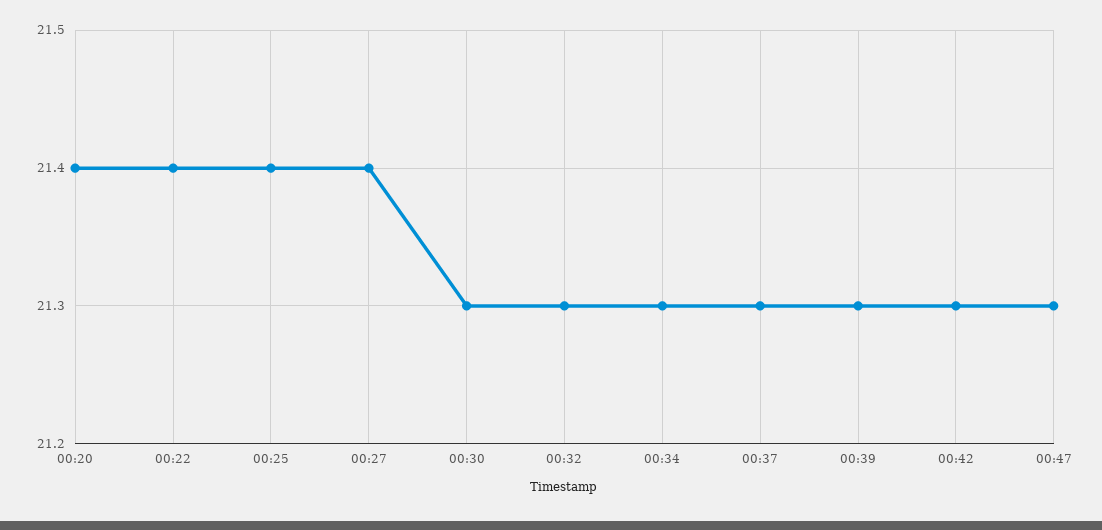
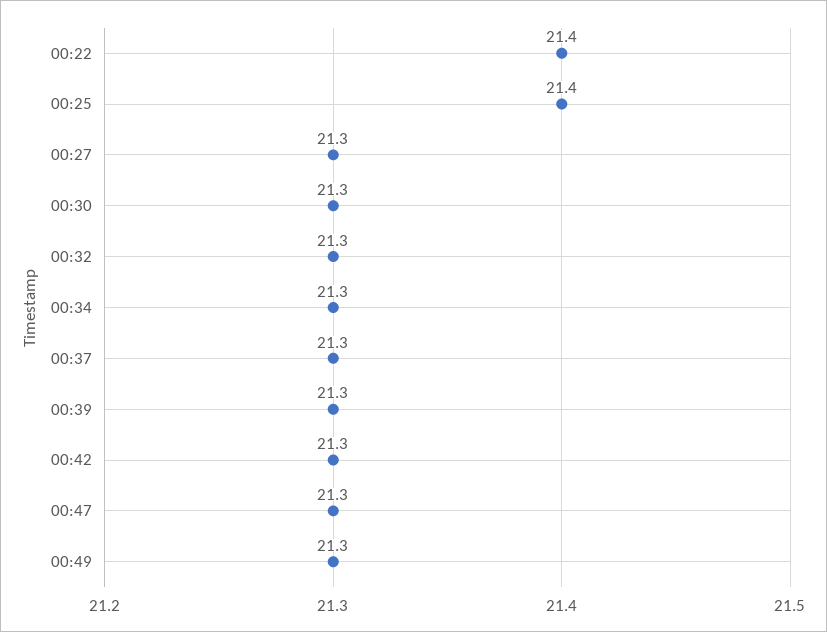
00:20: 21.4 -> none
00:27: 21.4 -> 21.3
00:49: none -> 21.3

